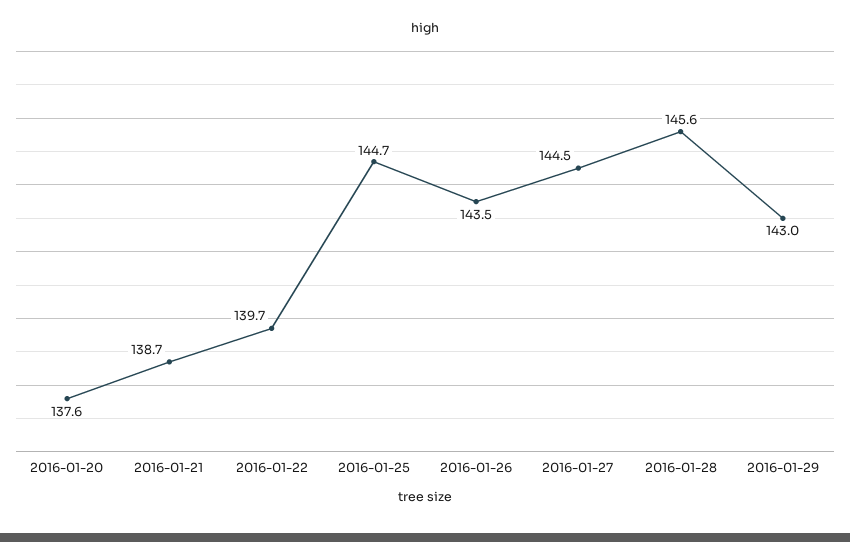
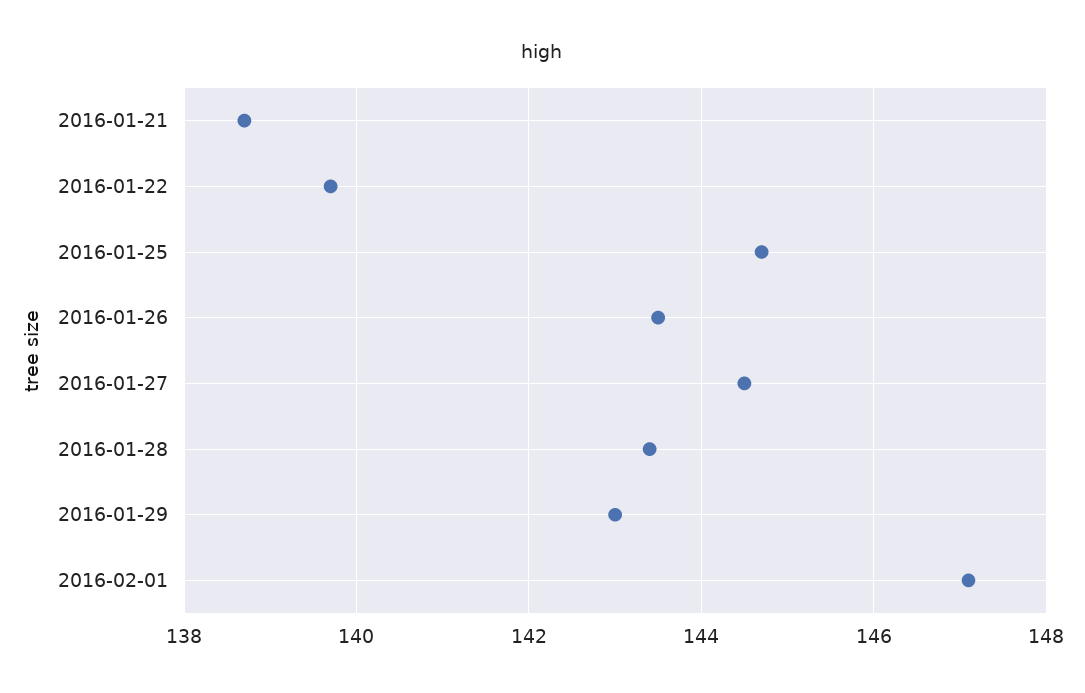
2016-01-20: 137.6 -> none
2016-01-28: 145.6 -> 143.5
2016-02-01: none -> 147

